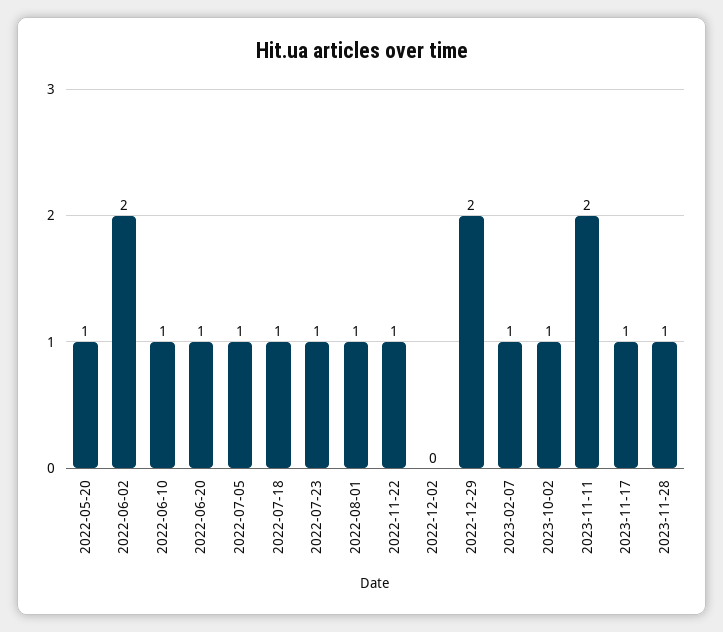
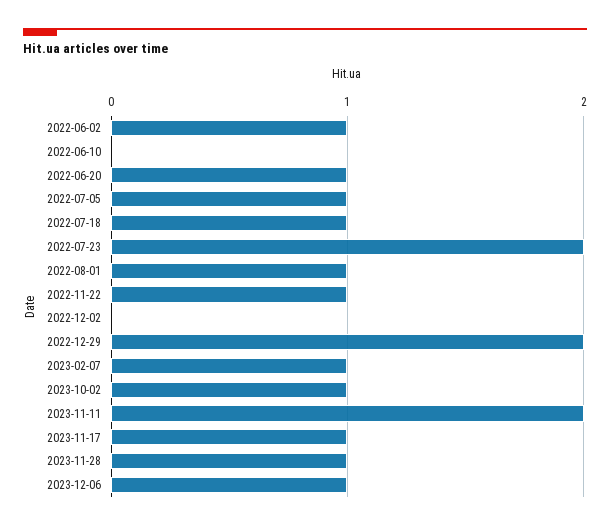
2022-05-20: 1 -> none
2022-06-02: 2 -> 1
2022-06-10: 1 -> 0
2022-07-23: 1 -> 2
2023-12-06: none -> 1

